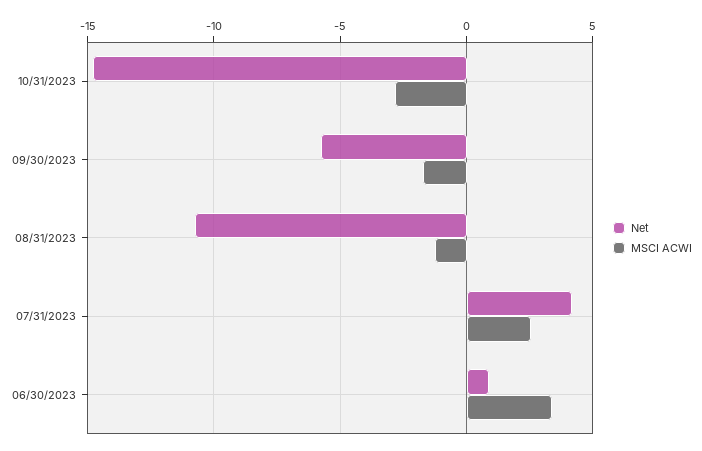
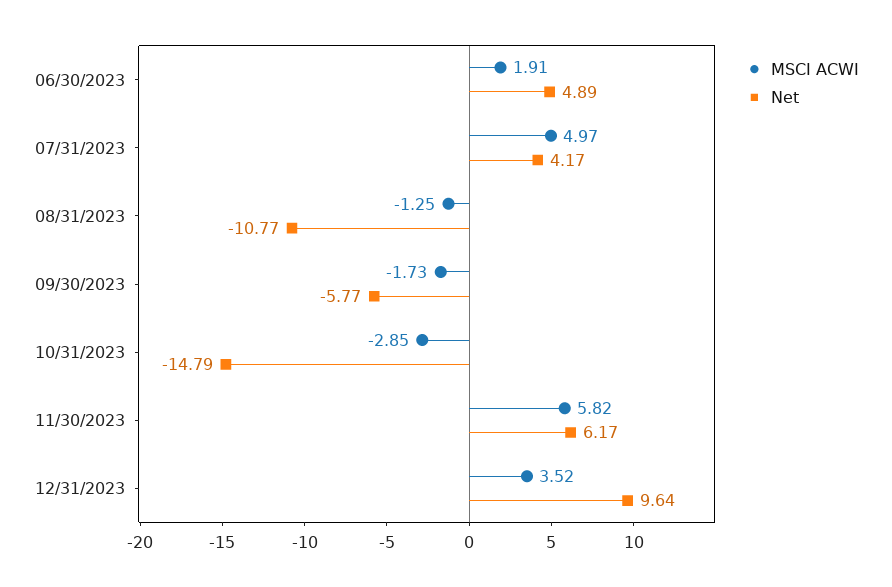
MSCI ACWI, 07/31/2023: 2.5 -> 4.97
Net, 06/30/2023: 1 -> 4.89
MSCI ACWI, 06/30/2023: 3.5 -> 1.91
MSCI ACWI, 11/30/2023: none -> 5.82
Net, 11/30/2023: none -> 6.17
MSCI ACWI, 12/31/2023: none -> 3.52
Net, 12/31/2023: none -> 9.64

